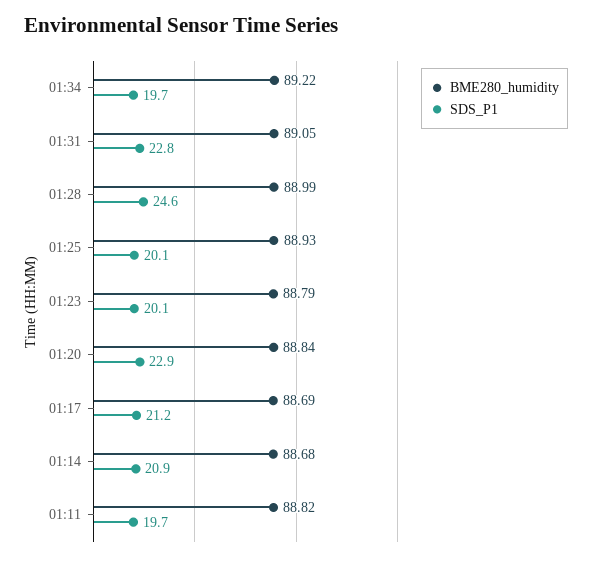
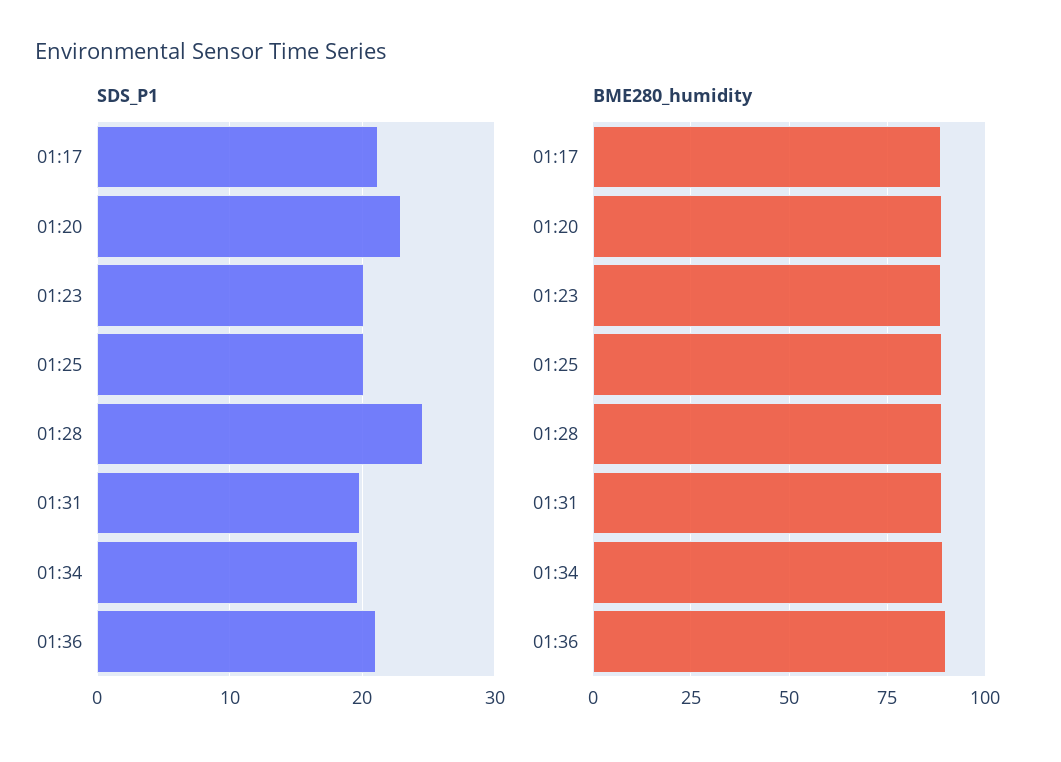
SDS_P1, 01:31: 22.8 -> 20
BME280_humidity, 01:14: 88.68 -> none
SDS_P1, 01:14: 20.9 -> none
BME280_humidity, 01:11: 88.82 -> none
SDS_P1, 01:11: 19.7 -> none
SDS_P1, 01:36: none -> 21
BME280_humidity, 01:36: none -> 90

